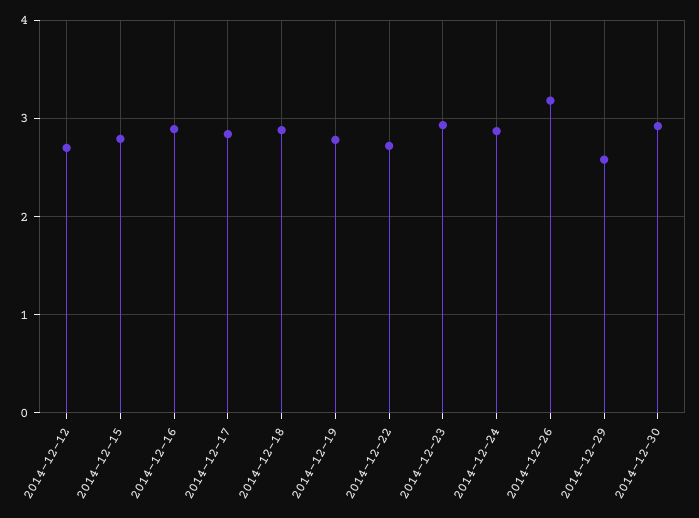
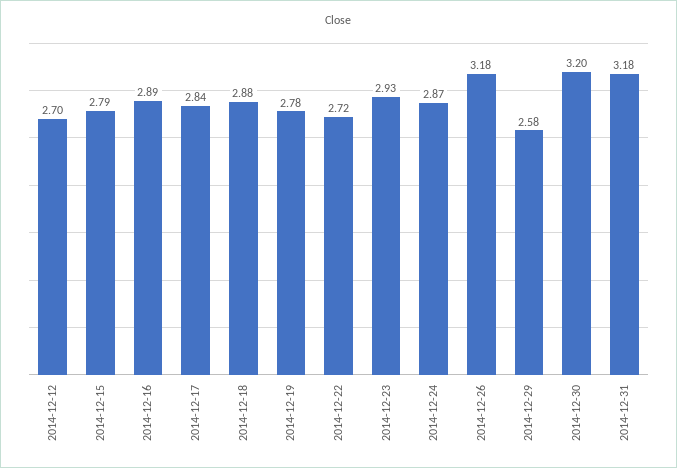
2014-12-30: 2.9 -> 3.2
2014-12-31: none -> 3.18

